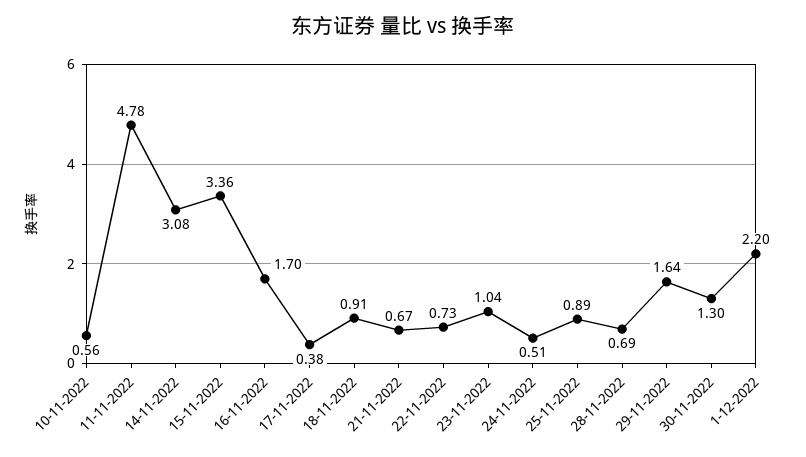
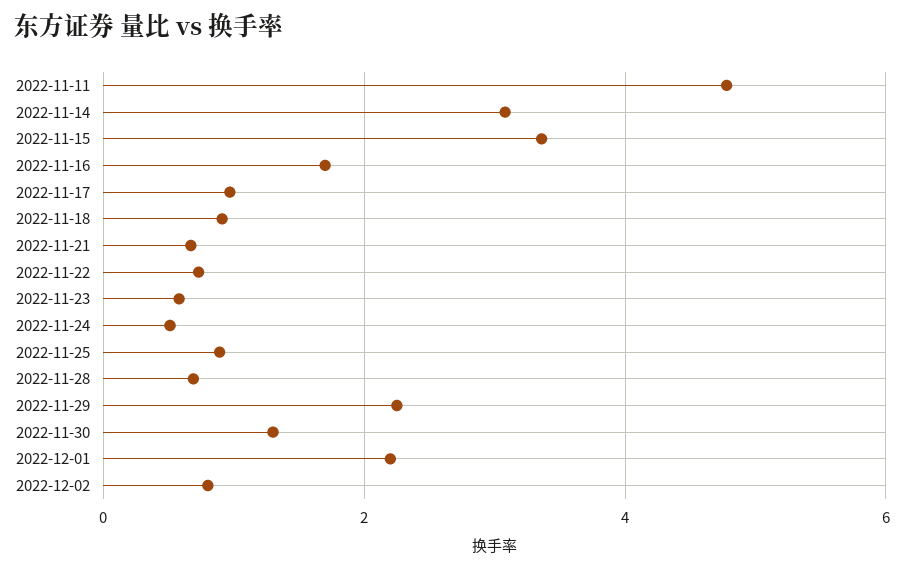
10-11-2022: 0.56 -> none
17-11-2022: 0.38 -> 1
23-11-2022: 1.04 -> 0.6
29-11-2022: 1.64 -> 2.2
2022-12-02: none -> 0.8

